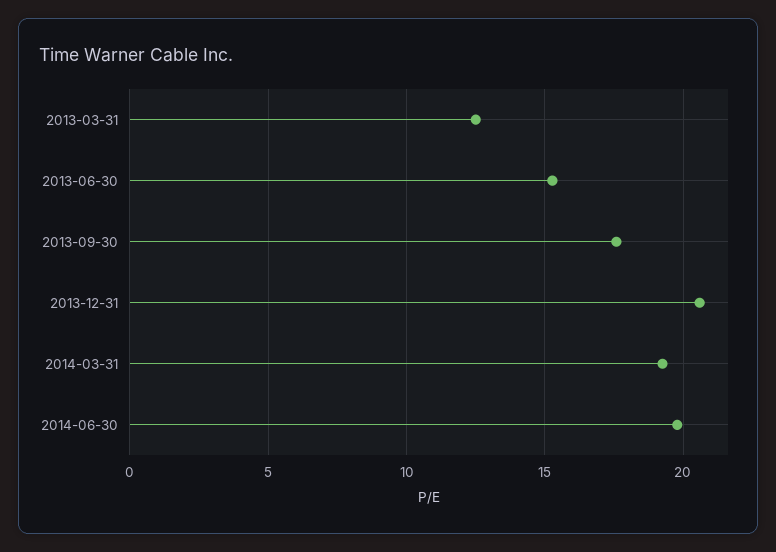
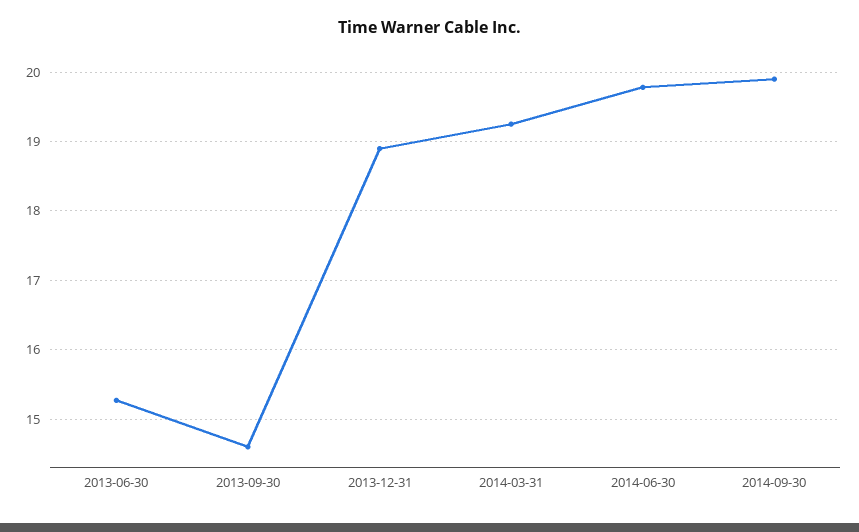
2013-03-31: 12.5 -> none
2013-09-30: 17.5 -> 14.6
2013-12-31: 20.5 -> 18.9
2014-09-30: none -> 19.9

